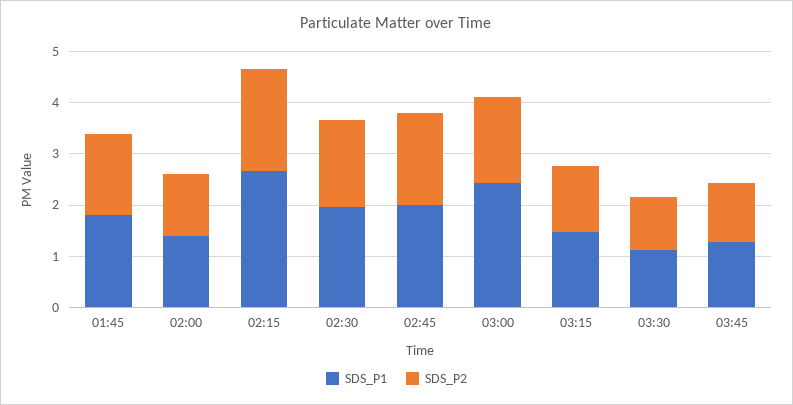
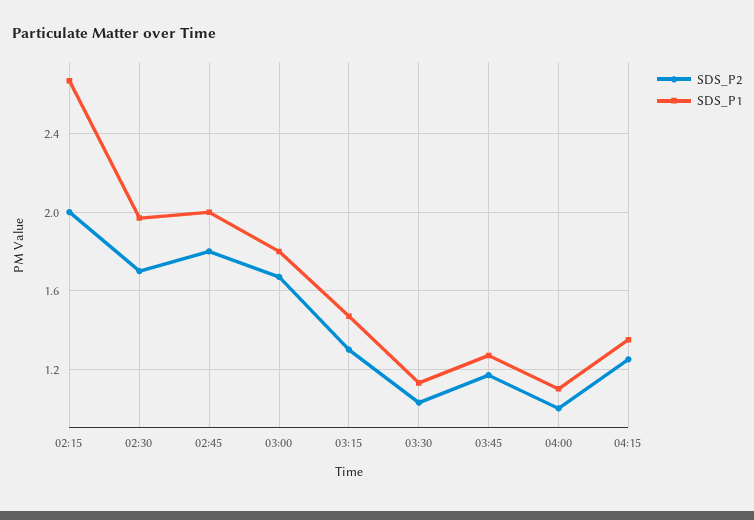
SDS_P1, 01:45: 1.8 -> none
SDS_P2, 01:45: 1.6 -> none
SDS_P1, 02:00: 1.4 -> none
SDS_P2, 02:00: 1.2 -> none
SDS_P1, 03:00: 2.4 -> 1.8
SDS_P2, 04:00: none -> 1
SDS_P1, 04:00: none -> 1.1
SDS_P2, 04:15: none -> 1.25
SDS_P1, 04:15: none -> 1.35

